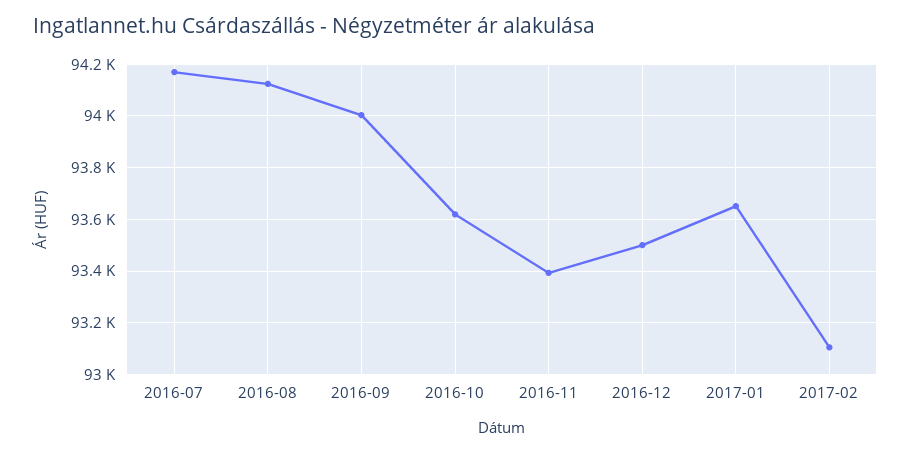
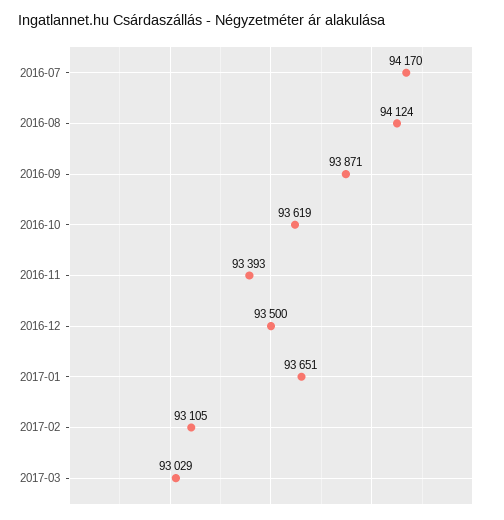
2016-09: 94000 -> 93871
2017-03: none -> 93029

